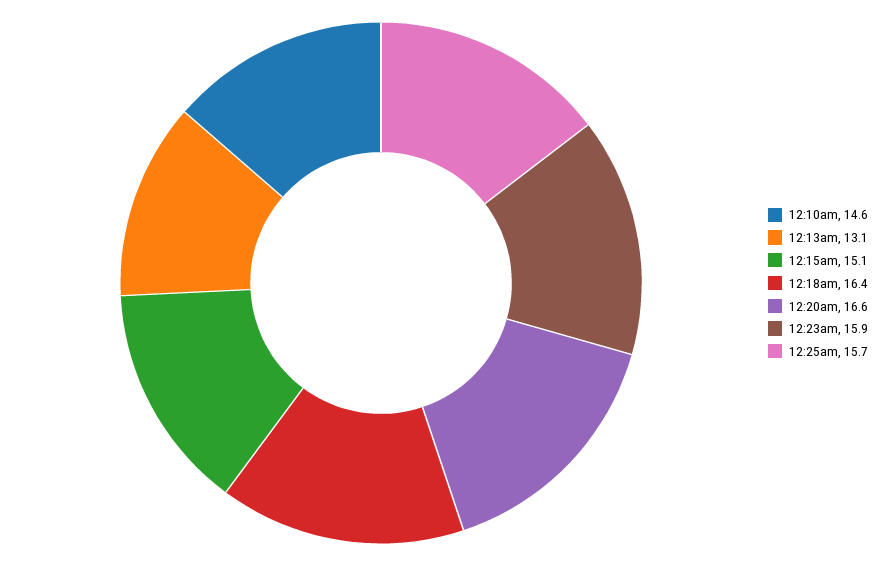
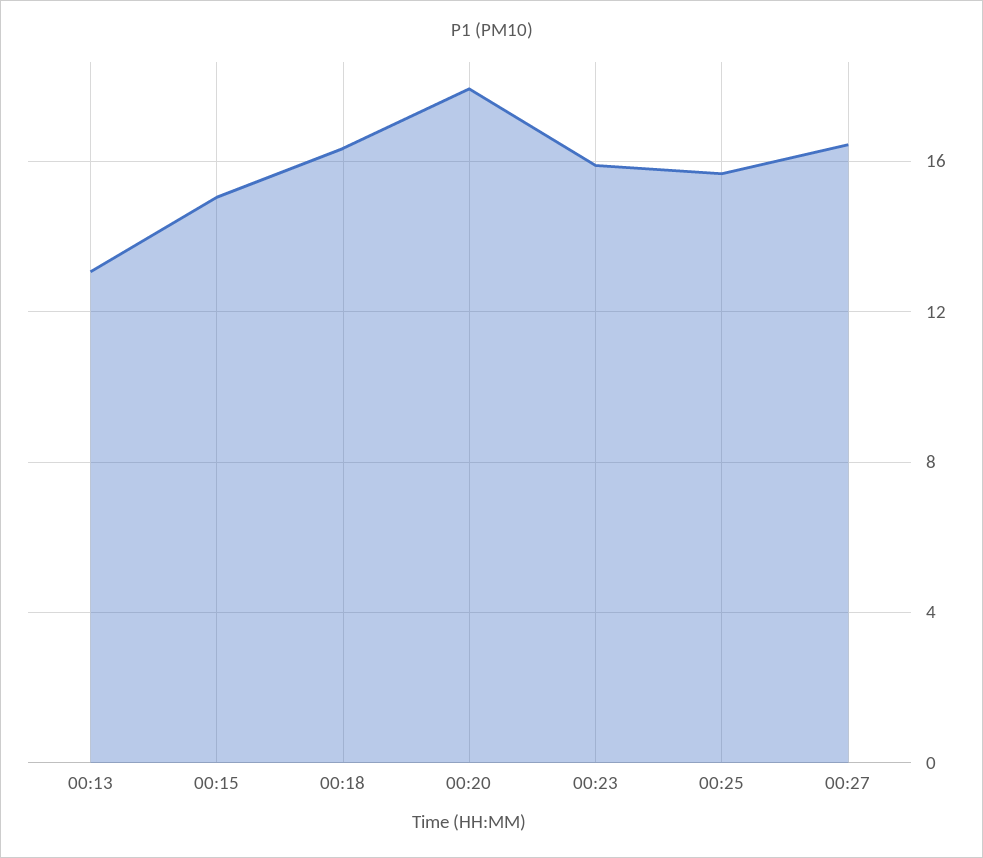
12:10am: 14.6 -> none
12:20am: 16.6 -> 18
00:27: none -> 16.5

